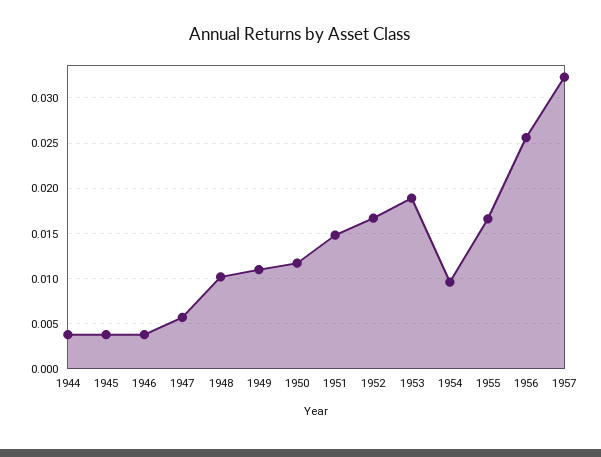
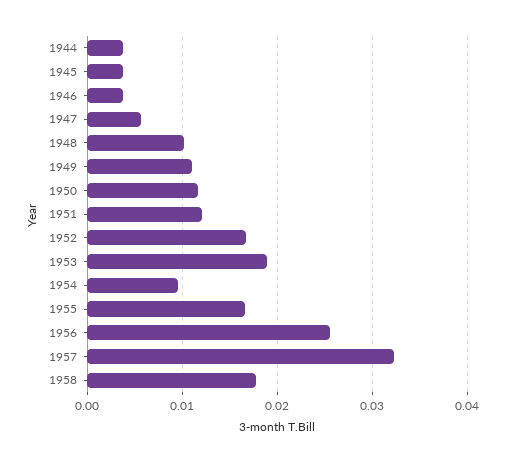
1951: 0.015 -> 0.012
1958: none -> 0.018

